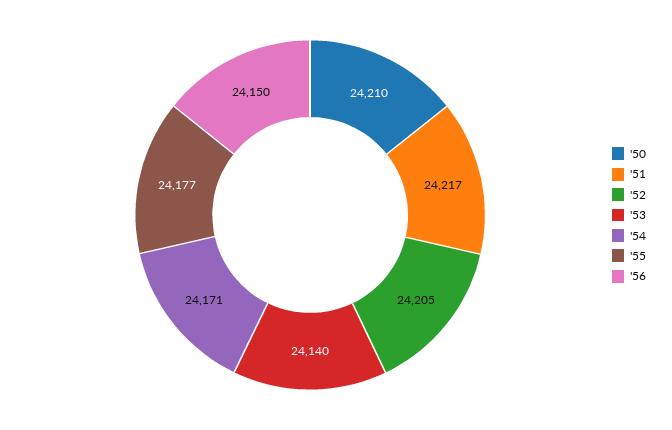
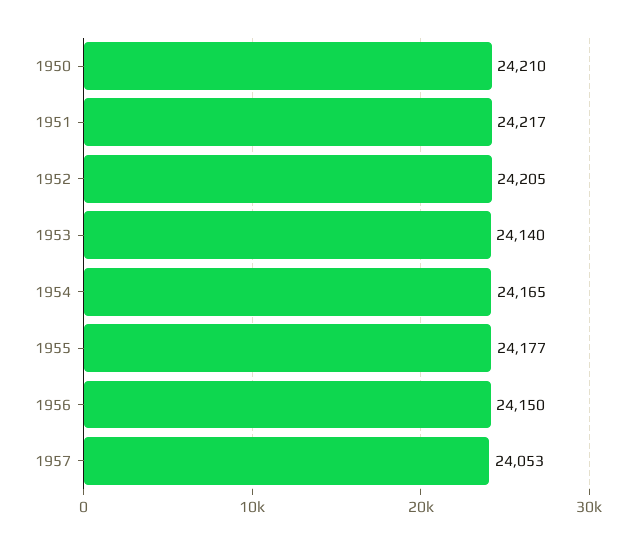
'54: 24171 -> 24165
1957: none -> 24053

